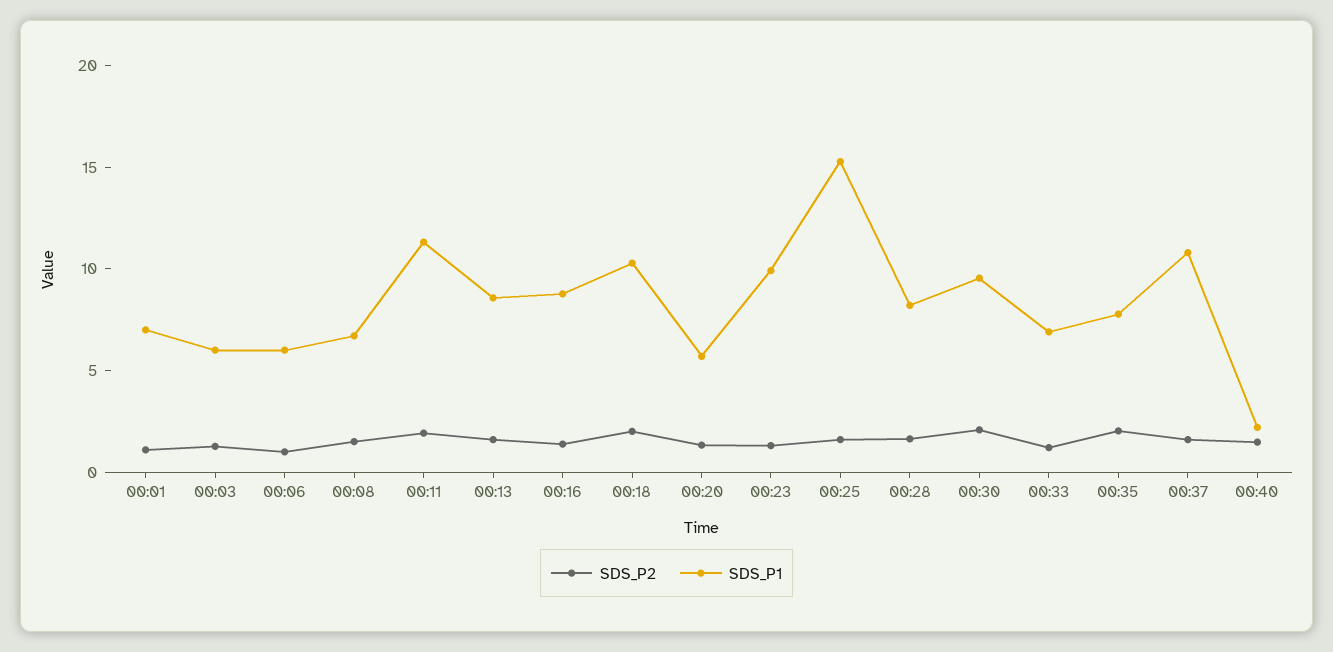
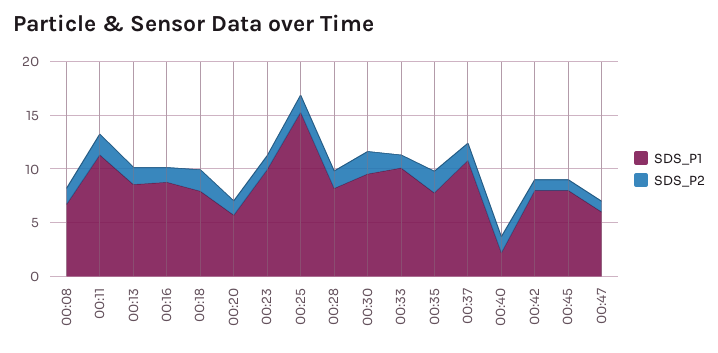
SDS_P2, 00:01: 1 -> none
SDS_P1, 00:01: 7 -> none
SDS_P2, 00:03: 1 -> none
SDS_P1, 00:03: 6 -> none
SDS_P2, 00:06: 1 -> none
SDS_P1, 00:06: 6 -> none
SDS_P1, 00:18: 10 -> 8
SDS_P1, 00:33: 7 -> 10
SDS_P1, 00:42: none -> 8
SDS_P2, 00:42: none -> 1
SDS_P1, 00:45: none -> 8
SDS_P2, 00:45: none -> 1
SDS_P1, 00:47: none -> 6
SDS_P2, 00:47: none -> 1

